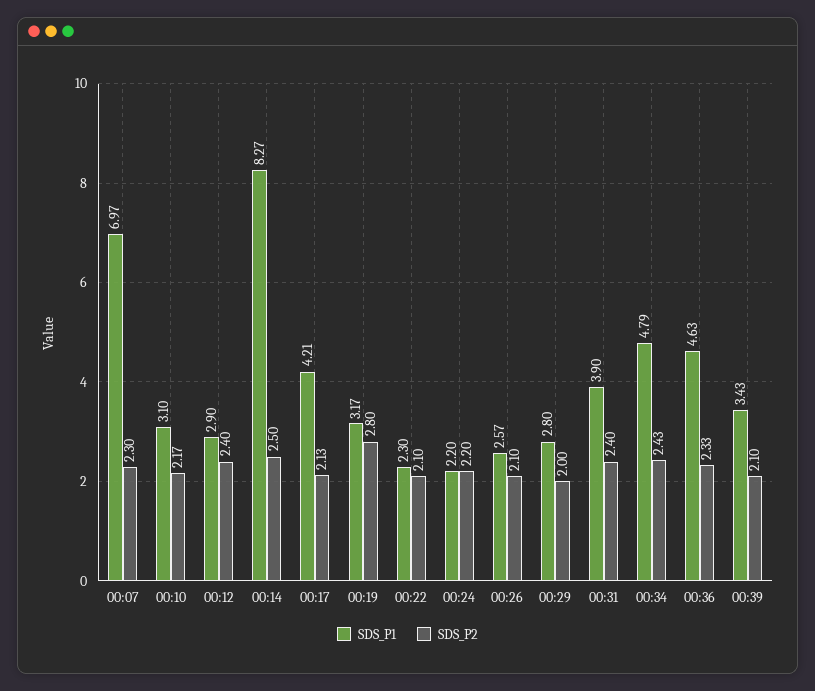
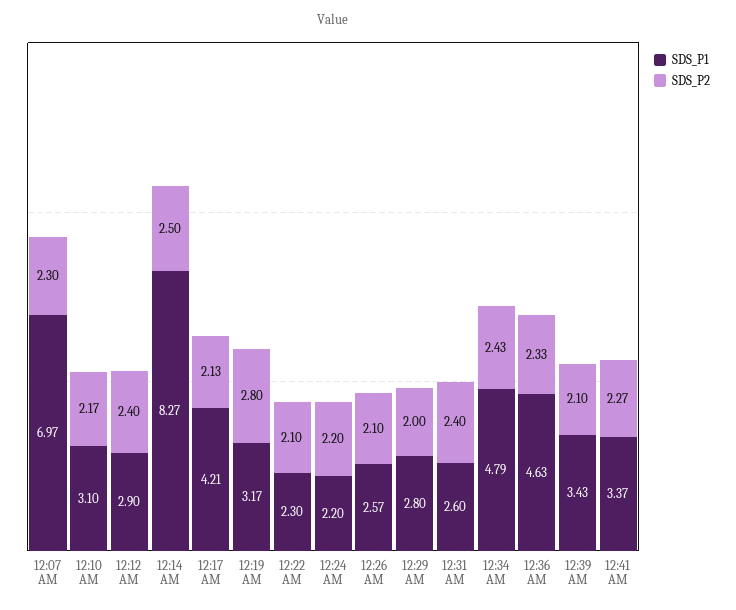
SDS_P1, 00:31: 3.9 -> 2.6
SDS_P1, 12:41 AM: none -> 3.37
SDS_P2, 12:41 AM: none -> 2.27

